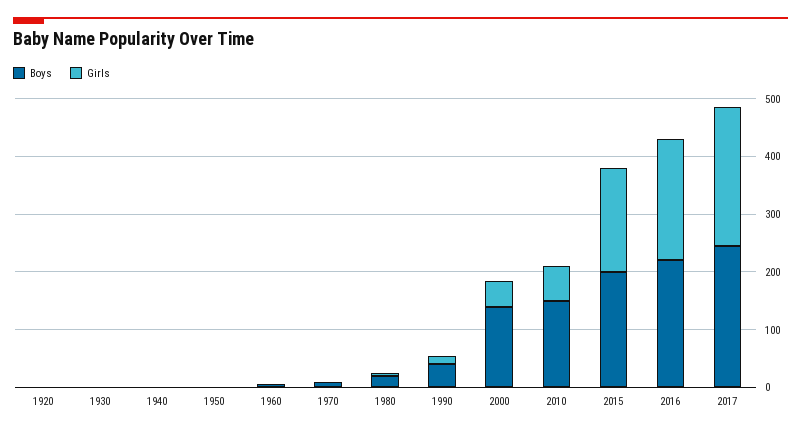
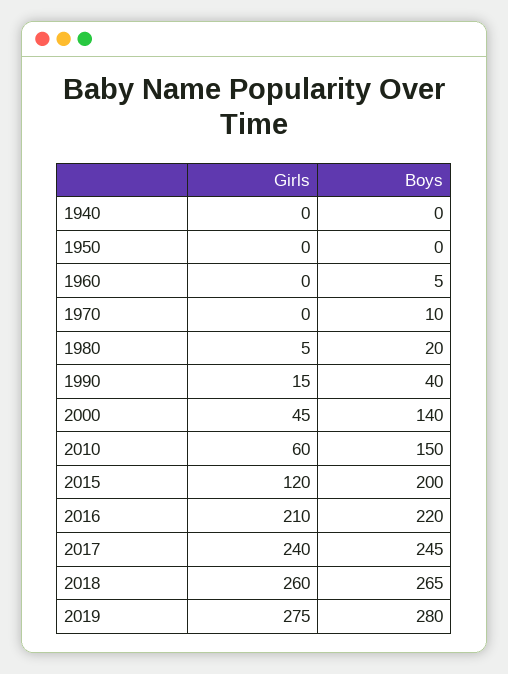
Boys, 1920: 0 -> none
Girls, 1920: 0 -> none
Boys, 1930: 0 -> none
Girls, 1930: 0 -> none
Girls, 2015: 180 -> 120
Girls, 2018: none -> 260
Boys, 2018: none -> 265
Girls, 2019: none -> 275
Boys, 2019: none -> 280

